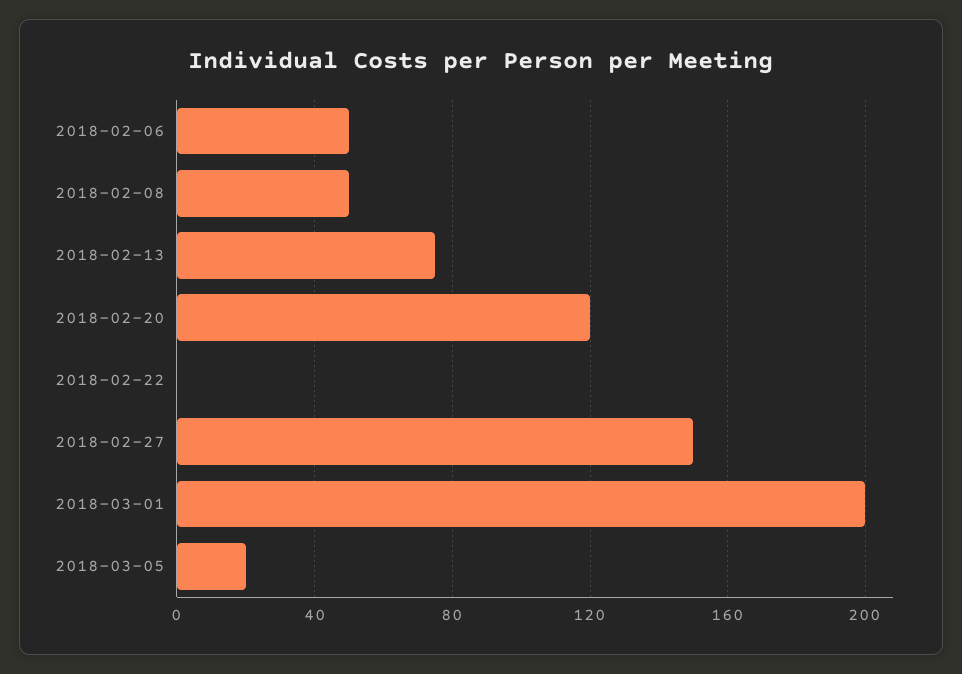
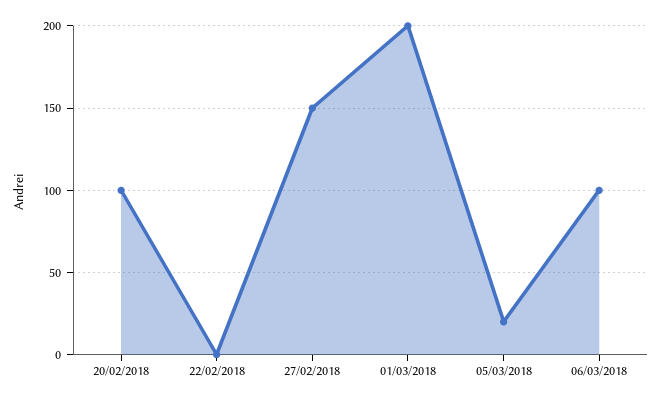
2018-02-06: 50 -> none
2018-02-08: 50 -> none
2018-02-13: 75 -> none
2018-02-20: 120 -> 100
06/03/2018: none -> 100

